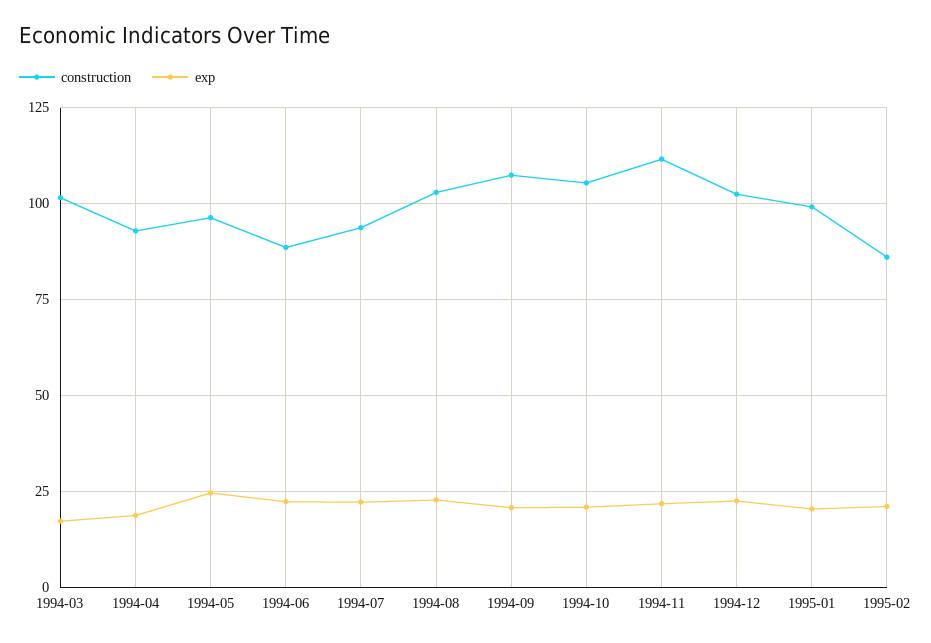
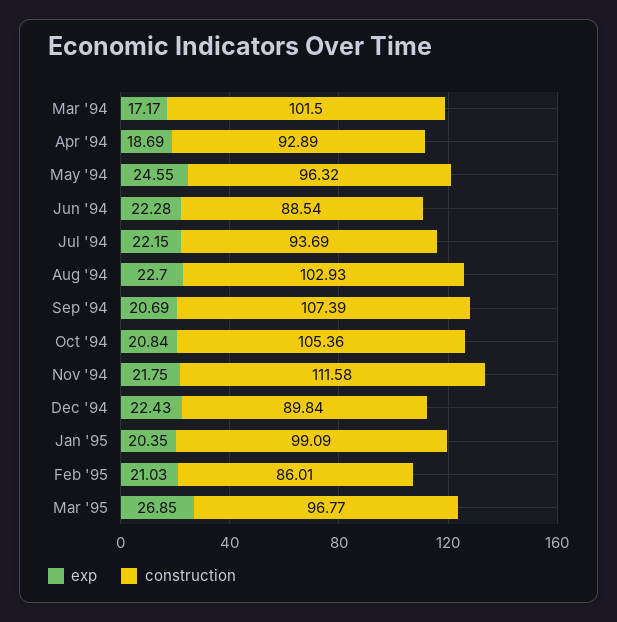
construction, 1994-12: 102.5 -> 89.84
exp, Mar '95: none -> 26.85
construction, Mar '95: none -> 96.77

